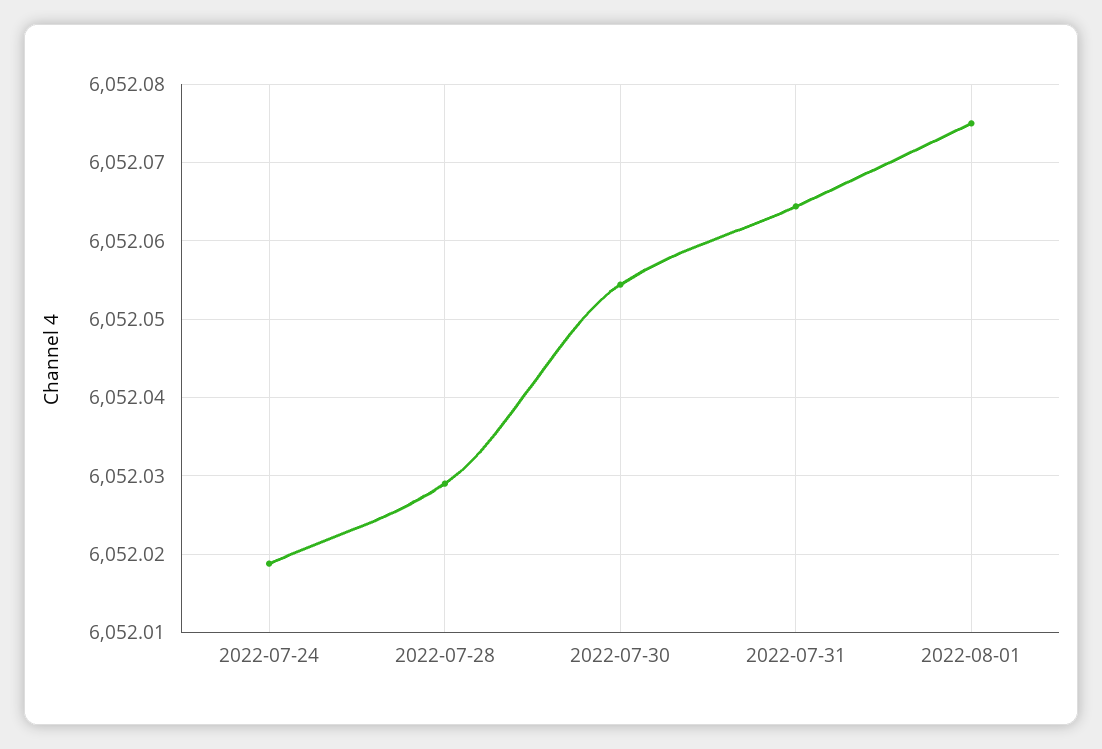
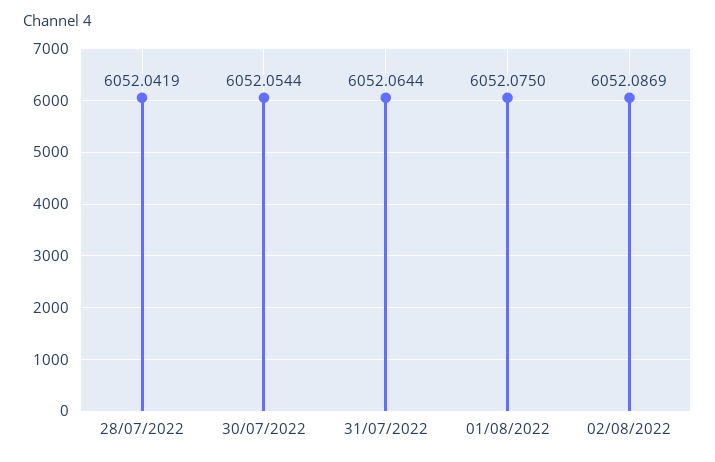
2022-07-24: 6052.019 -> none
2022-07-28: 6052.029 -> 6052.0419
02/08/2022: none -> 6052.0869

